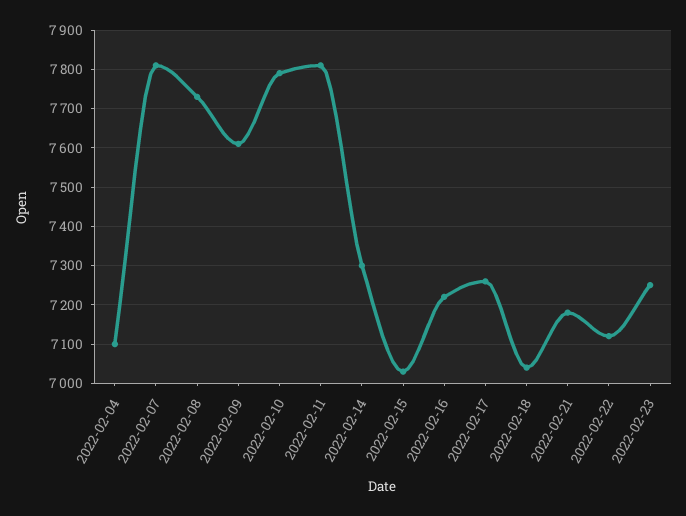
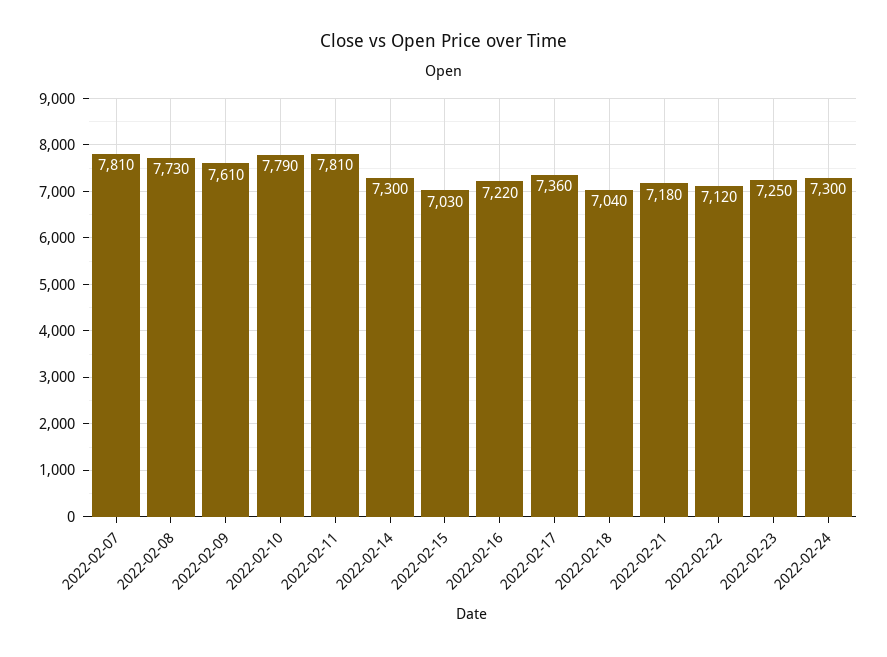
2022-02-04: 7100 -> none
2022-02-17: 7260 -> 7360
2022-02-24: none -> 7300

